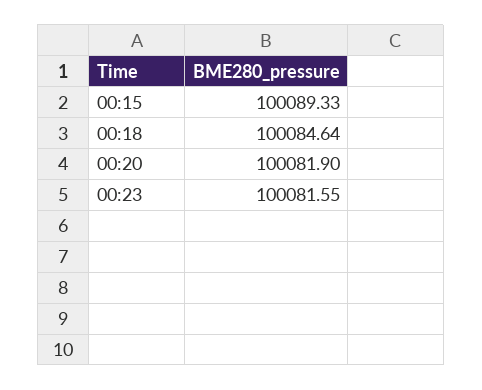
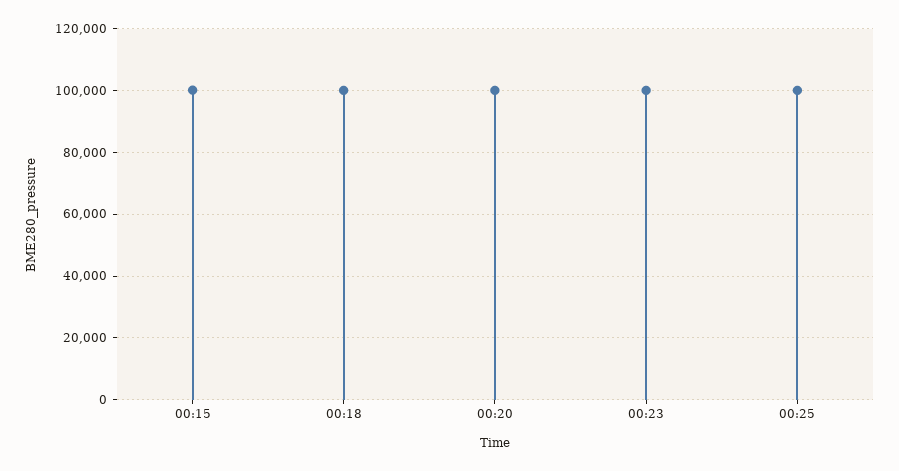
00:25: none -> 100000

